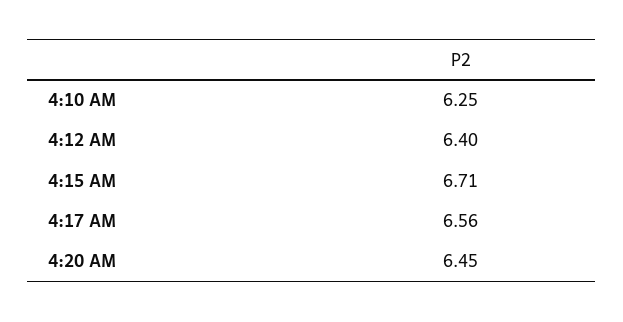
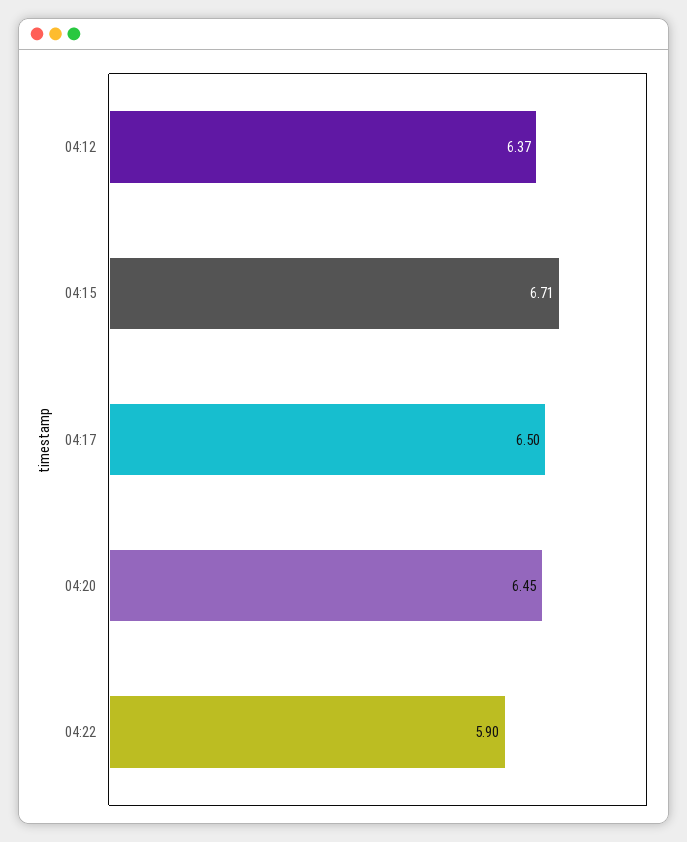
4:10 AM: 6.25 -> none
4:12 AM: 6.4 -> 6.37
4:17 AM: 6.56 -> 6.5
04:22: none -> 5.9

